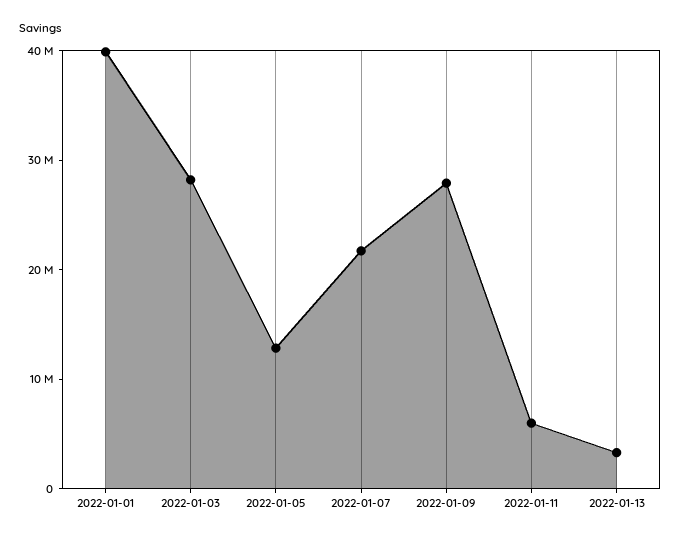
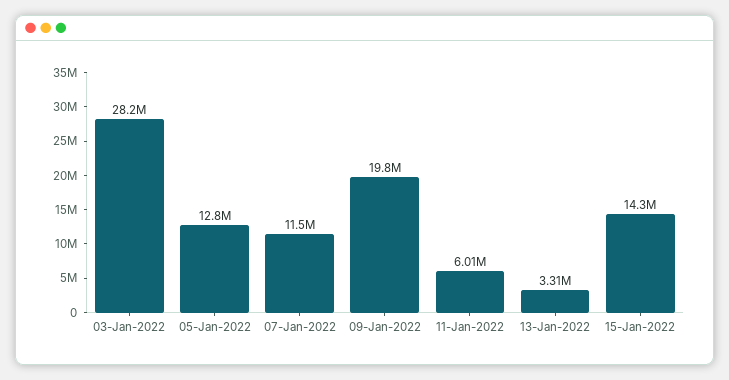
2022-01-01: 40000000 -> none
2022-01-07: 22000000 -> 11500000
2022-01-09: 28000000 -> 19800000
15-Jan-2022: none -> 14300000

